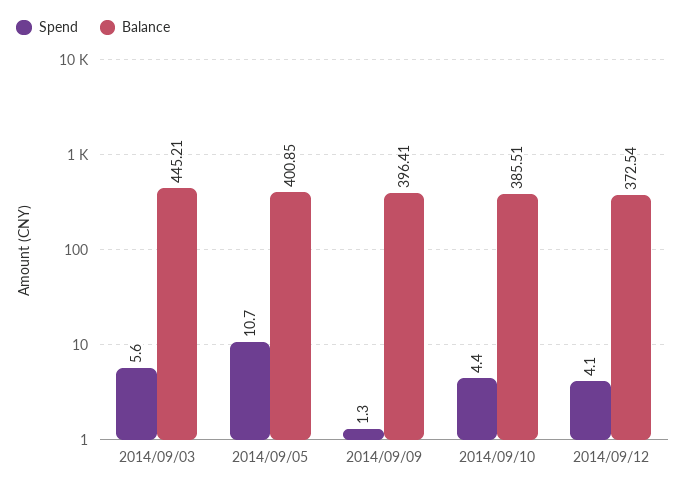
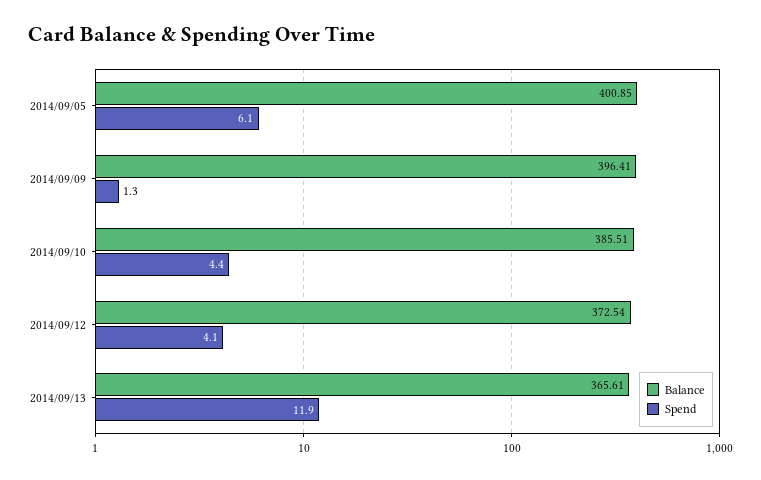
Spend, 2014/09/03: 5.6 -> none
Balance, 2014/09/03: 445.21 -> none
Spend, 2014/09/05: 10.7 -> 6.1
Balance, 2014/09/13: none -> 365.61
Spend, 2014/09/13: none -> 11.9

